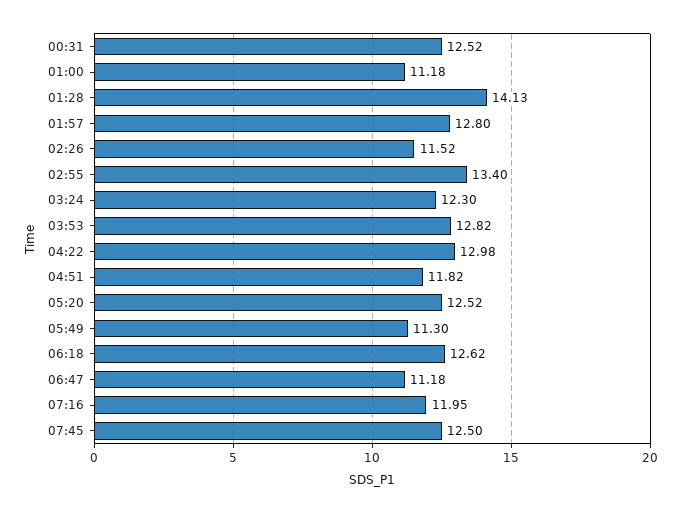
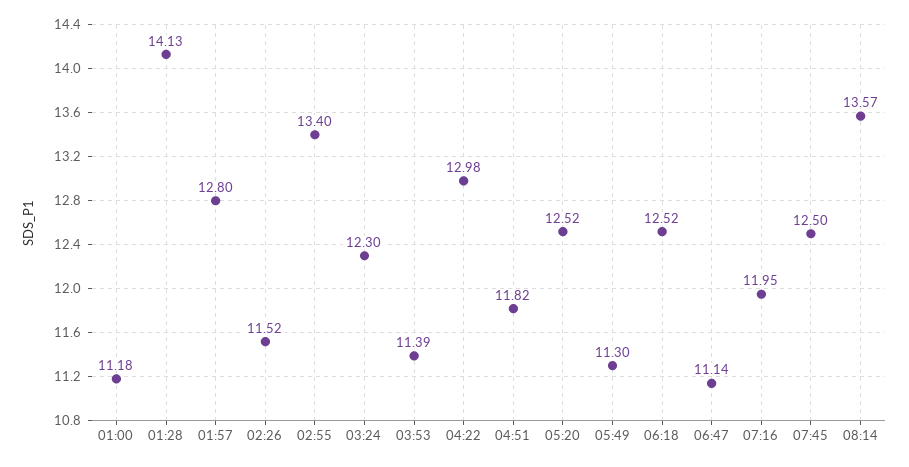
00:31: 12.52 -> none
03:53: 12.82 -> 11.39
06:18: 12.62 -> 12.52
06:47: 11.18 -> 11.14
08:14: none -> 13.57

